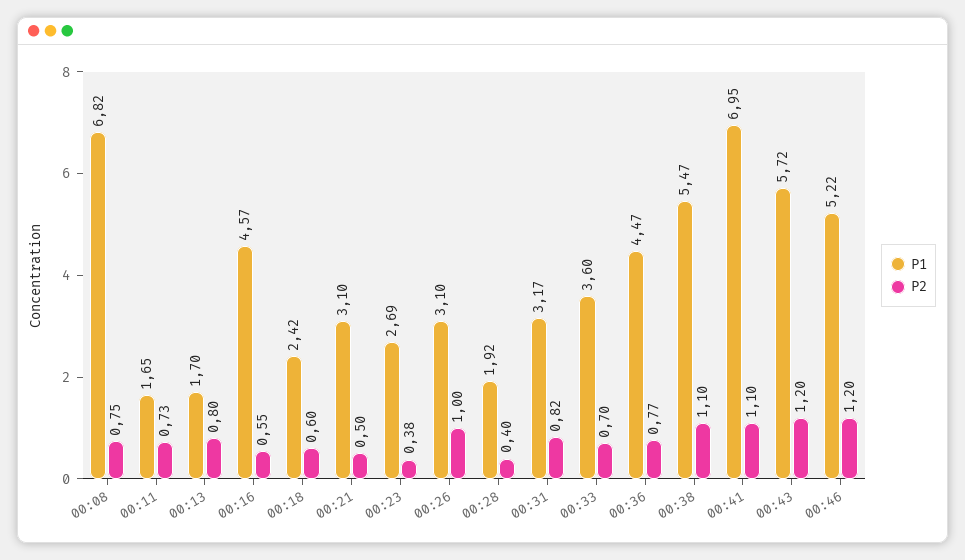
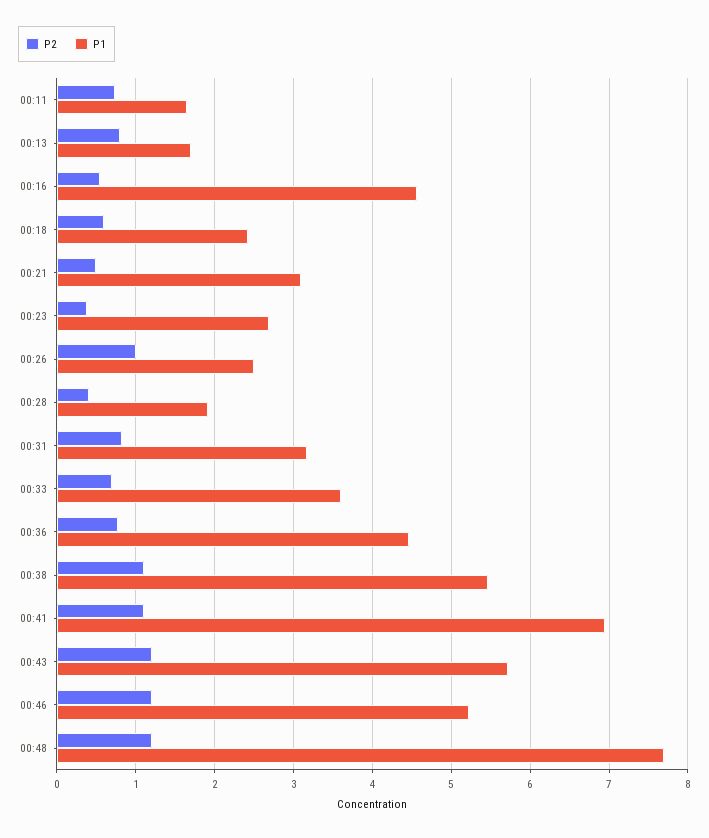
P1, 00:08: 6.82 -> none
P2, 00:08: 0.75 -> none
P1, 00:26: 3.1 -> 2.5
P2, 00:48: none -> 1.2
P1, 00:48: none -> 7.7

